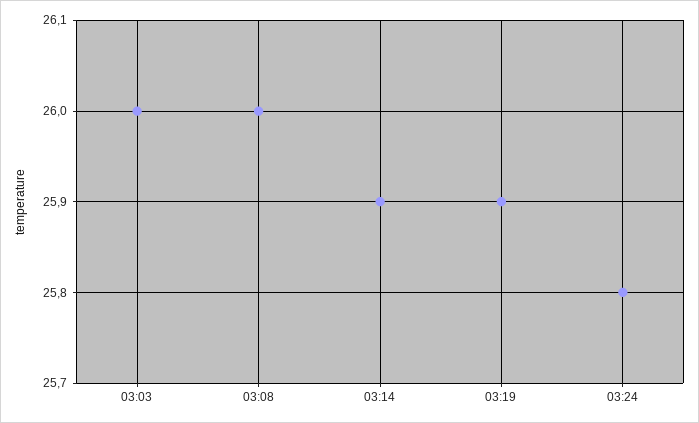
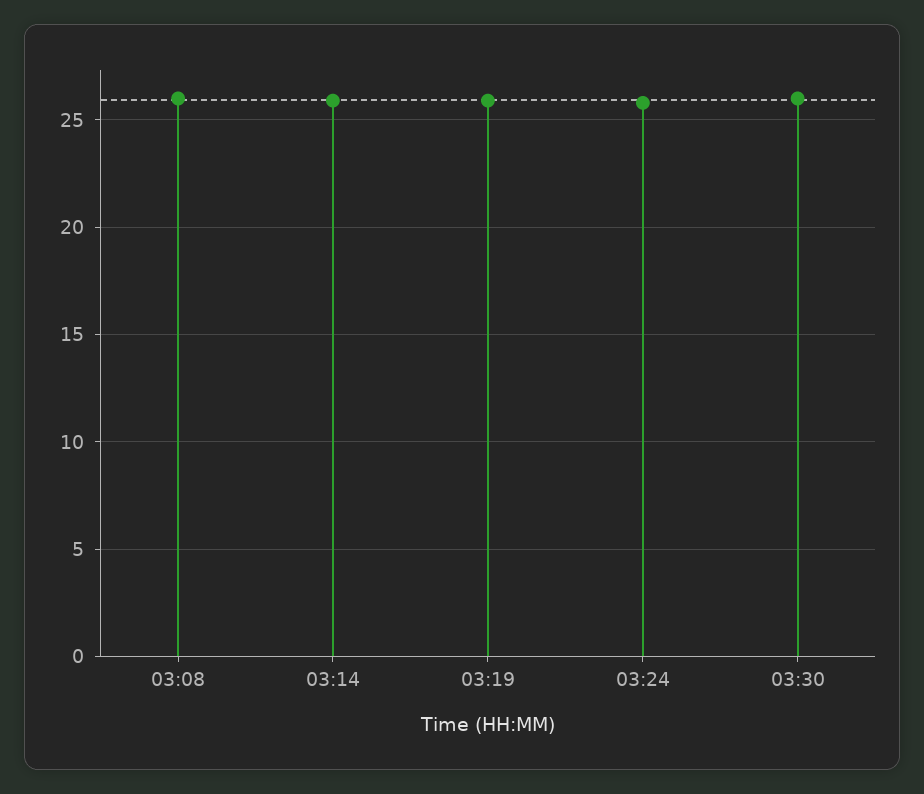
03:03: 26 -> none
03:30: none -> 26

